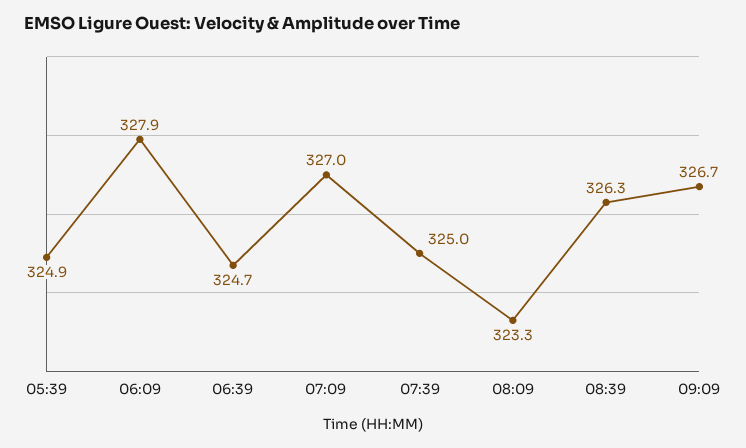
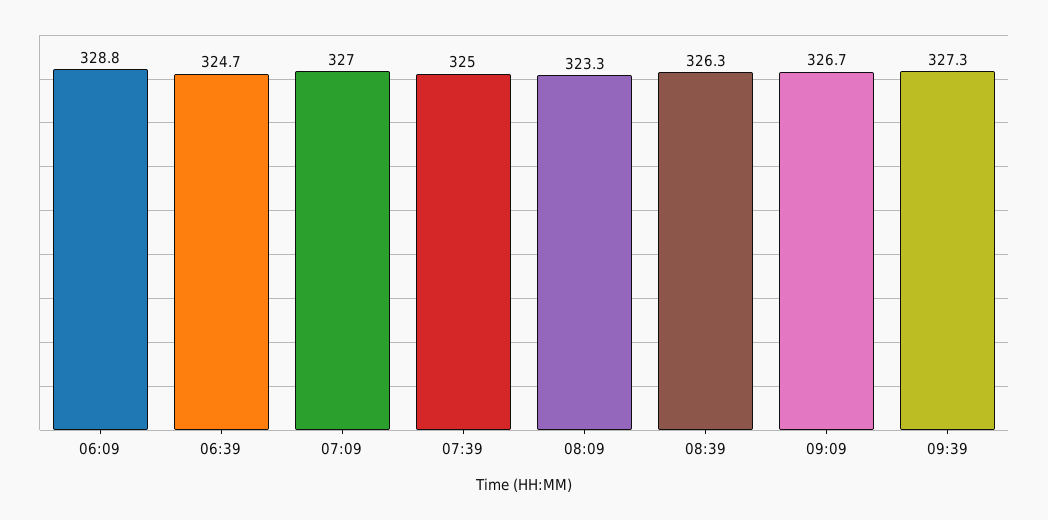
05:39: 324.9 -> none
06:09: 327.9 -> 328.8
09:39: none -> 327.3

